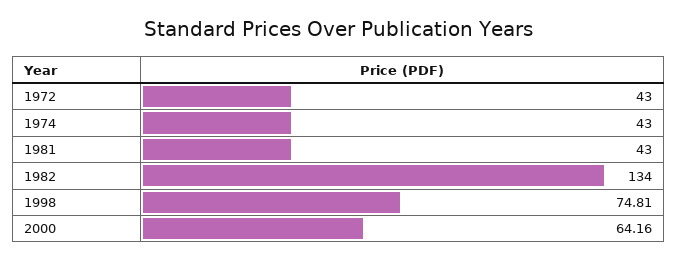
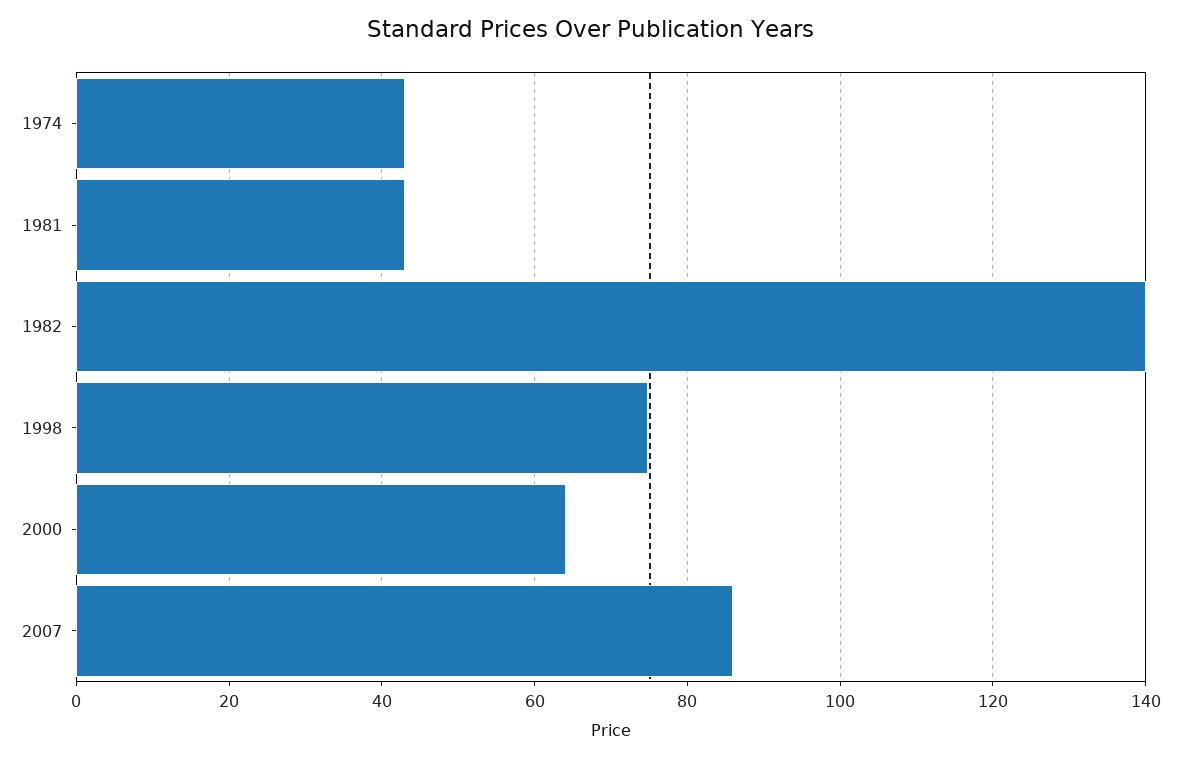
1972: 43 -> none
1982: 134 -> 140
2007: none -> 86

